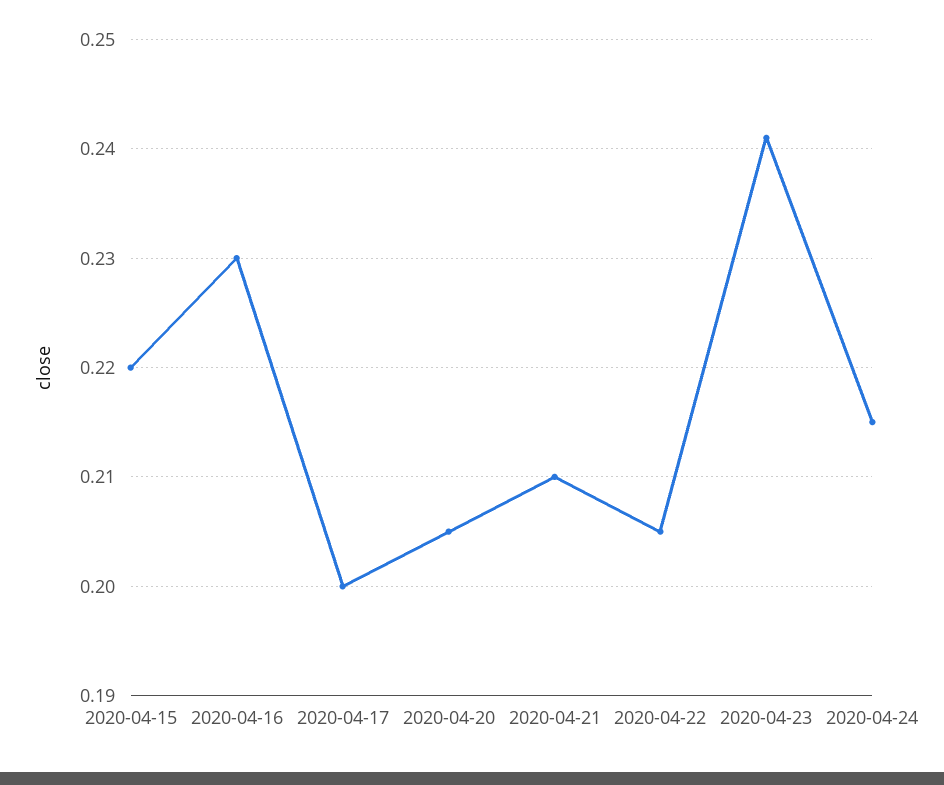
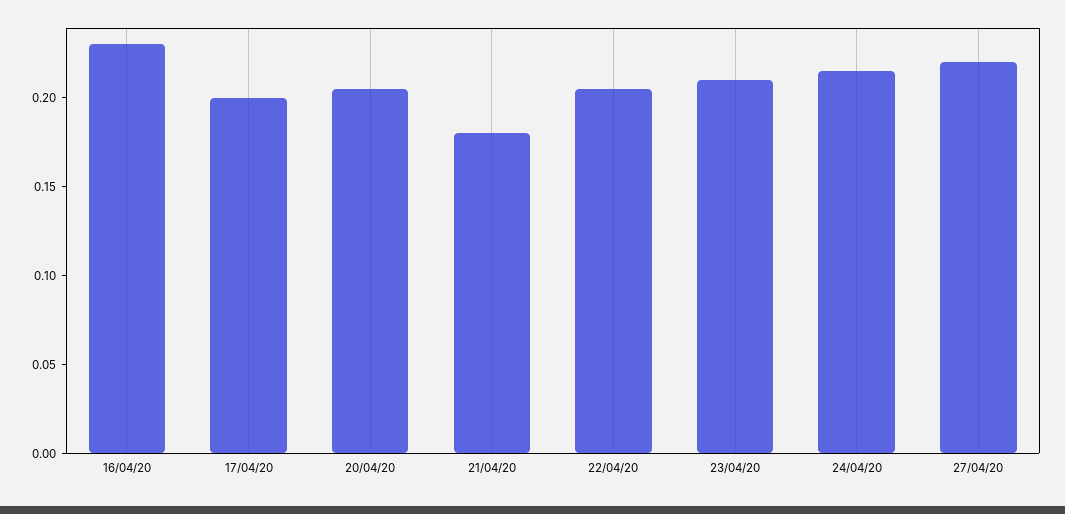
2020-04-15: 0.22 -> none
2020-04-21: 0.21 -> 0.18
2020-04-23: 0.241 -> 0.21
27/04/20: none -> 0.22

